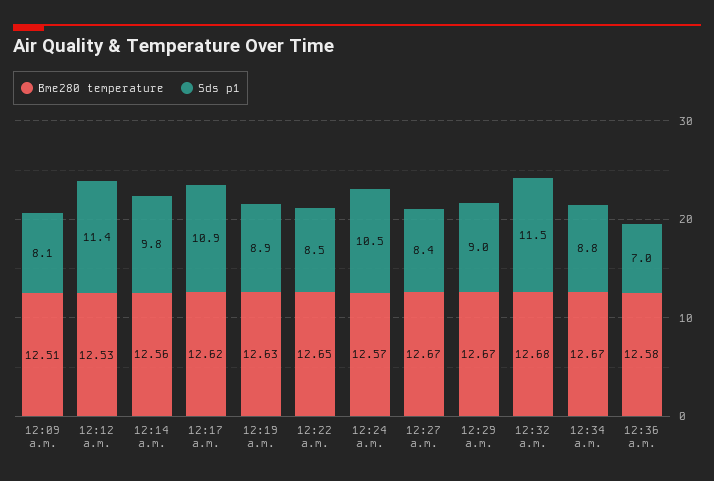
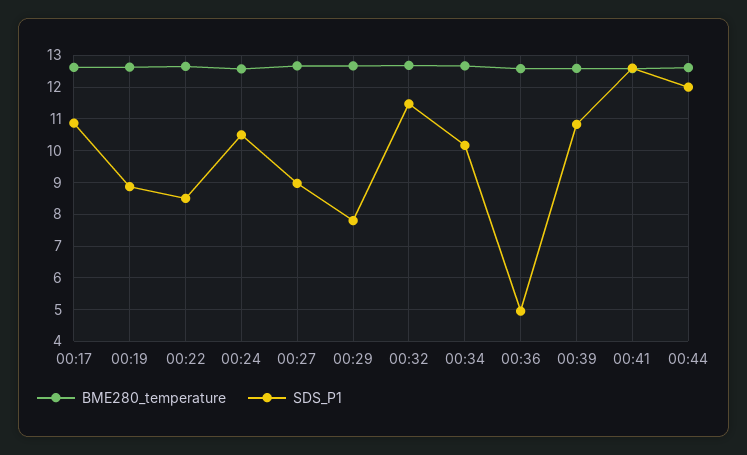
Bme280 temperature, 12:09 a.m.: 12.51 -> none
Sds p1, 12:09 a.m.: 8.1 -> none
Bme280 temperature, 12:12 a.m.: 12.53 -> none
Sds p1, 12:12 a.m.: 11.4 -> none
Bme280 temperature, 12:14 a.m.: 12.56 -> none
Sds p1, 12:14 a.m.: 9.8 -> none
Sds p1, 12:27 a.m.: 8.4 -> 9
Sds p1, 12:29 a.m.: 9 -> 7.8
Sds p1, 12:34 a.m.: 8.8 -> 10.2
Sds p1, 12:36 a.m.: 7 -> 5
Bme280 temperature, 00:39: none -> 12.6
Sds p1, 00:39: none -> 10.8
Bme280 temperature, 00:41: none -> 12.6
Sds p1, 00:41: none -> 12.6
Bme280 temperature, 00:44: none -> 12.6
Sds p1, 00:44: none -> 12

